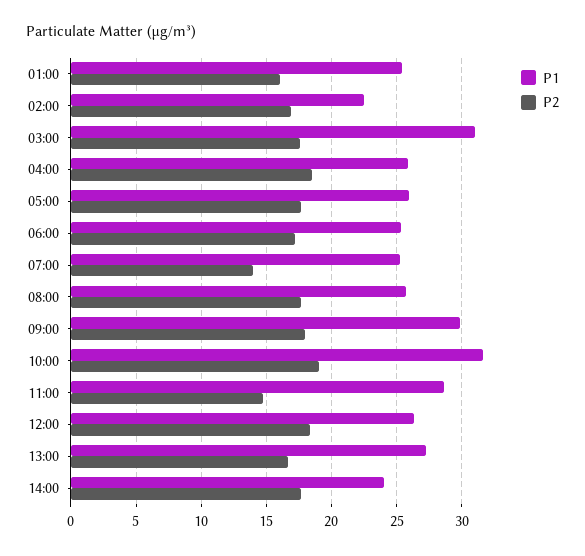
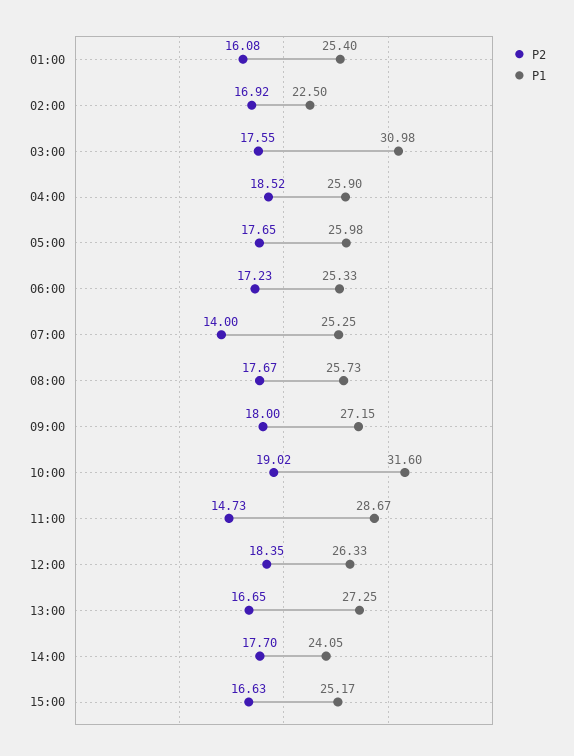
P1, 09:00: 30 -> 27.15
P2, 15:00: none -> 16.63
P1, 15:00: none -> 25.17

